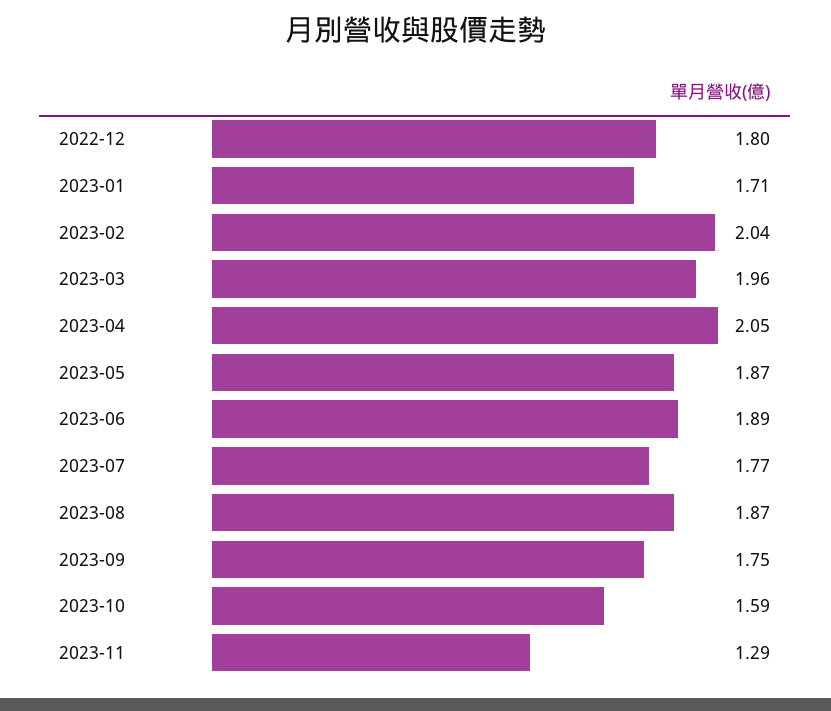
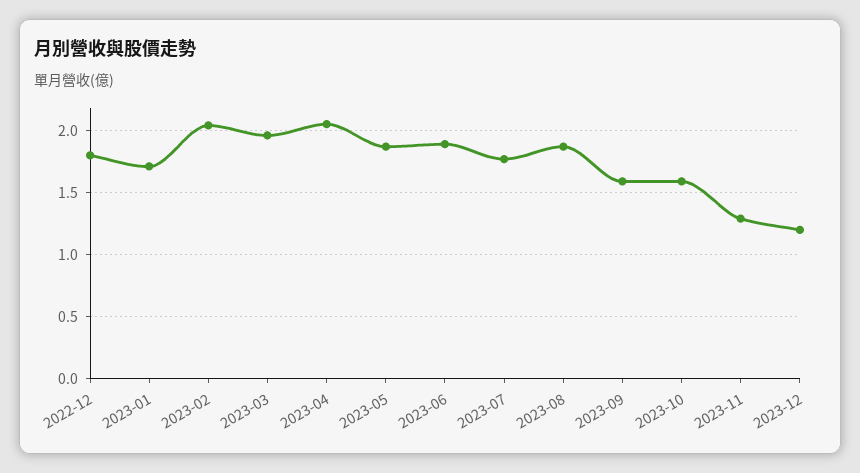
2023-09: 1.75 -> 1.6
2023-12: none -> 1.2

